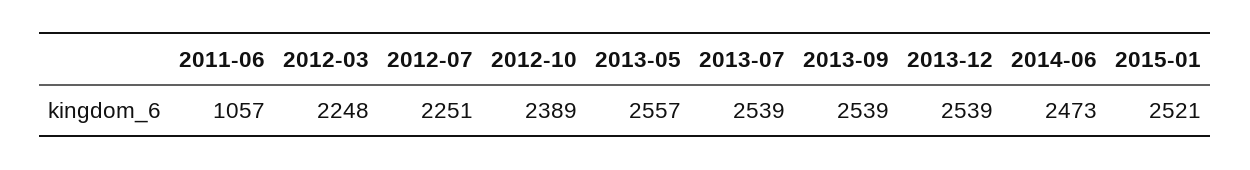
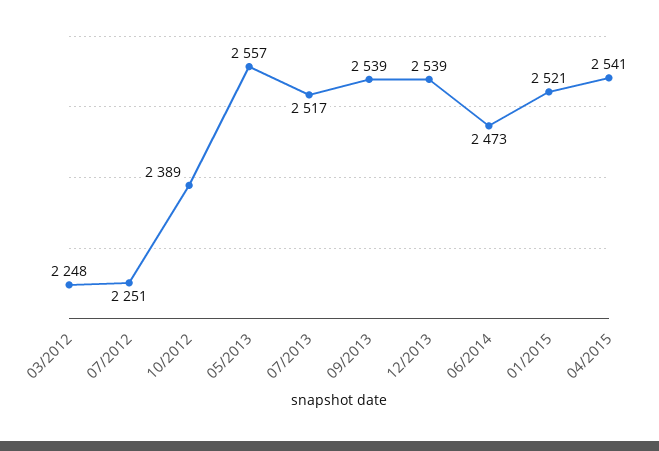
2011-06: 1057 -> none
2013-07: 2539 -> 2517
04/2015: none -> 2541

